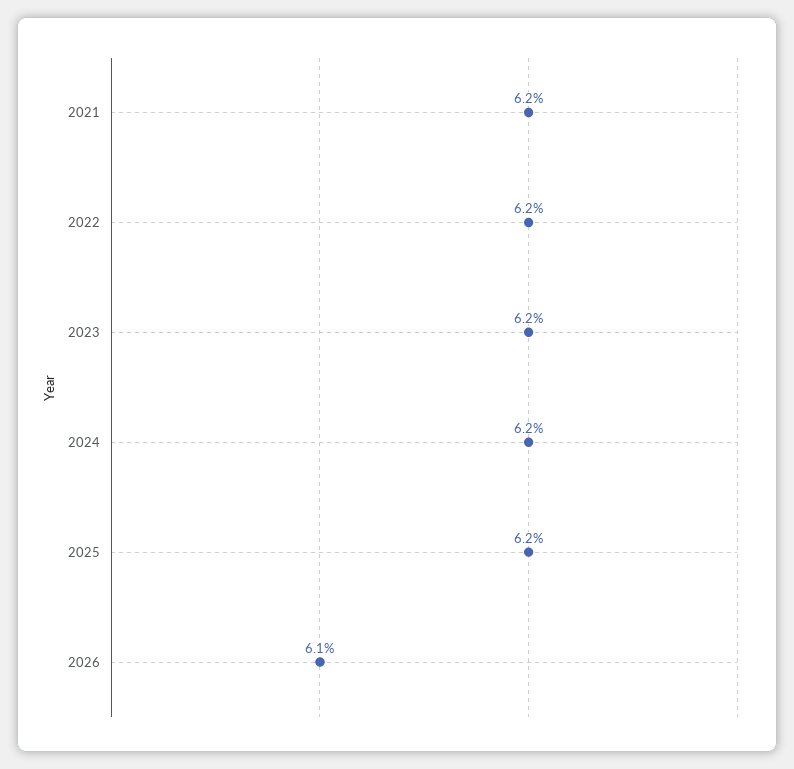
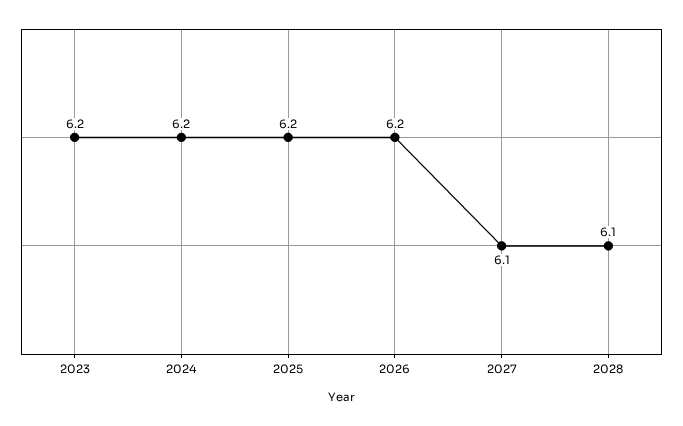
2021: 6.2 -> none
2022: 6.2 -> none
2026: 6.1 -> 6.2
2027: none -> 6.1
2028: none -> 6.1

